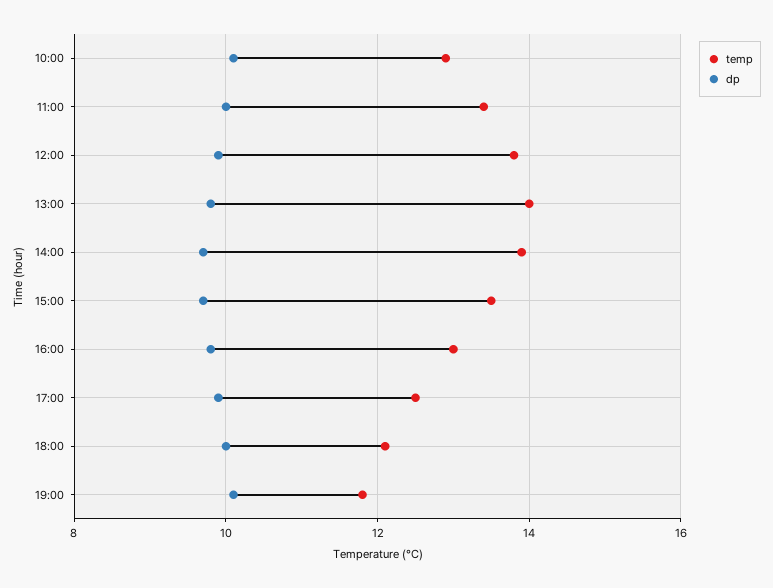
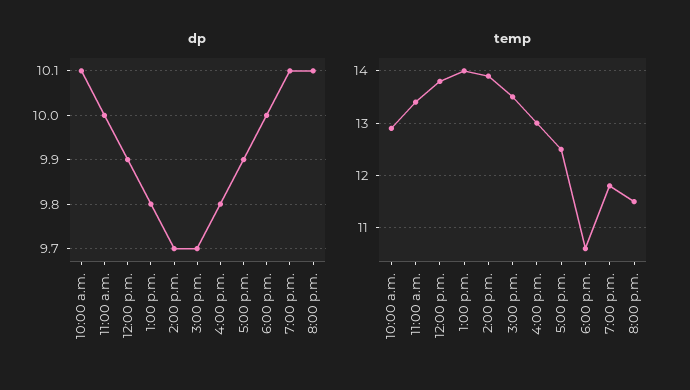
temp, 18:00: 12 -> 10.5
dp, 8:00 p.m.: none -> 10.1
temp, 8:00 p.m.: none -> 11.5

